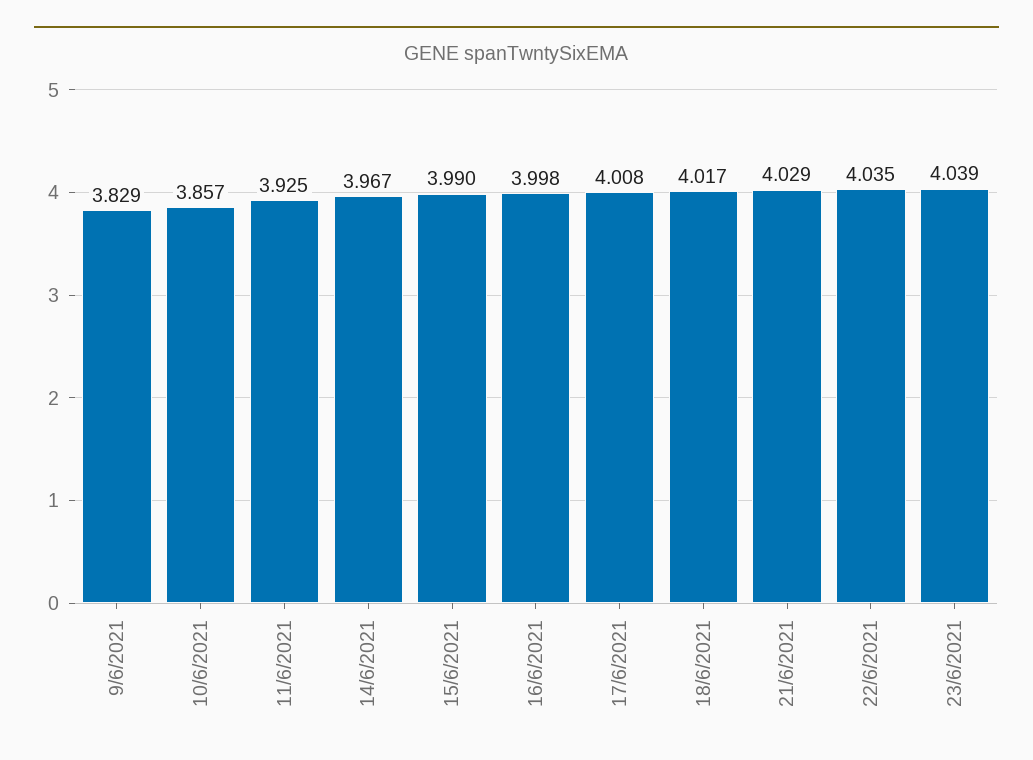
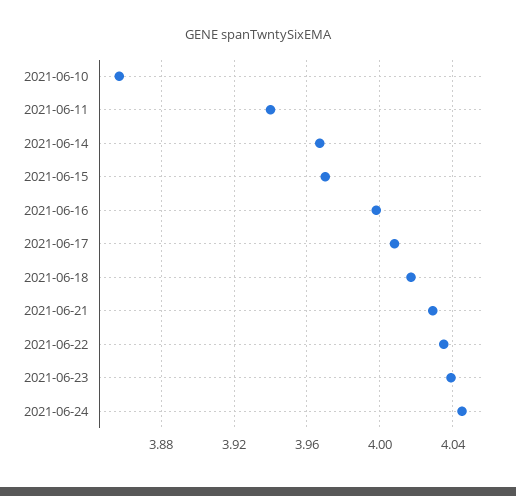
9/6/2021: 3.829 -> none
11/6/2021: 3.925 -> 3.94
15/6/2021: 3.99 -> 3.97
2021-06-24: none -> 4.045

